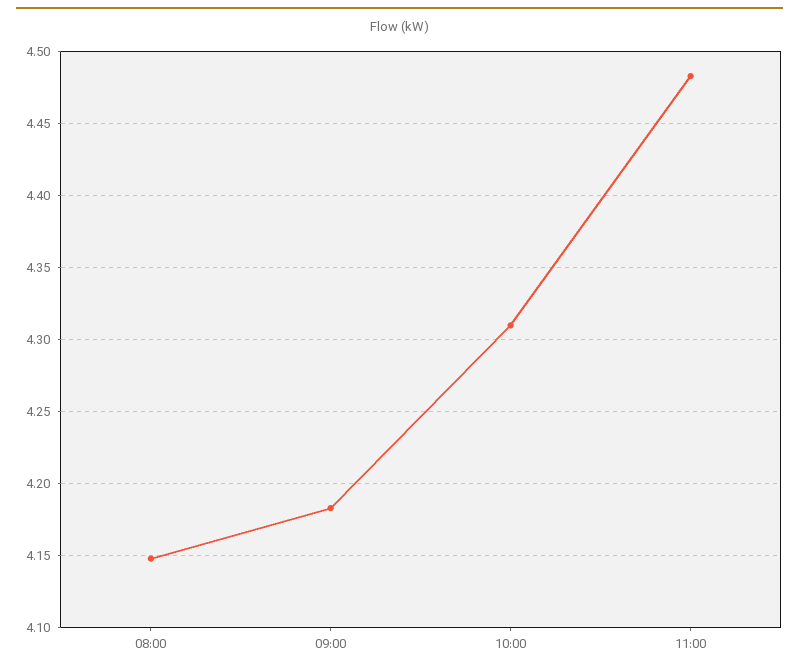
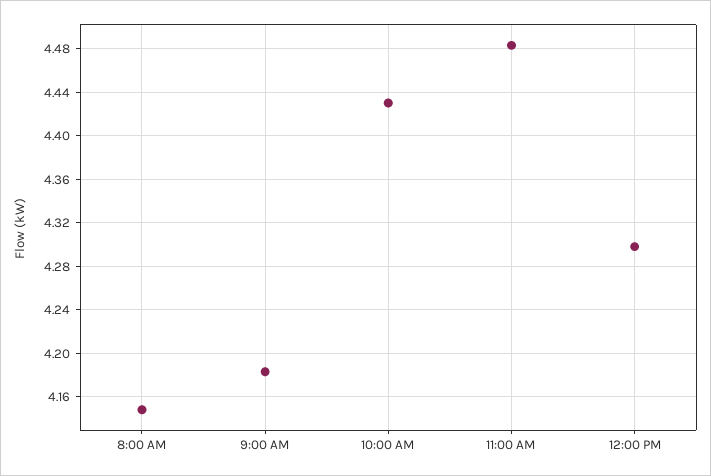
10:00: 4.31 -> 4.43
12:00 PM: none -> 4.3

